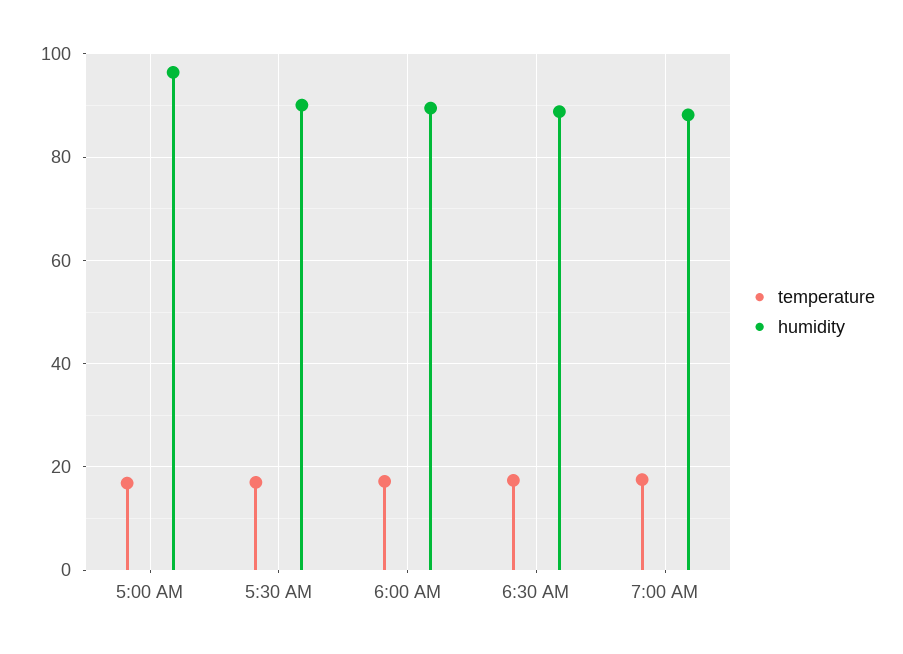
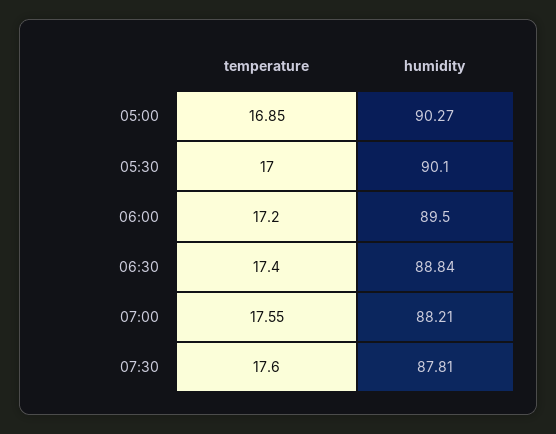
humidity, 5:00 AM: 96 -> 90.27
temperature, 07:30: none -> 17.6
humidity, 07:30: none -> 87.81

